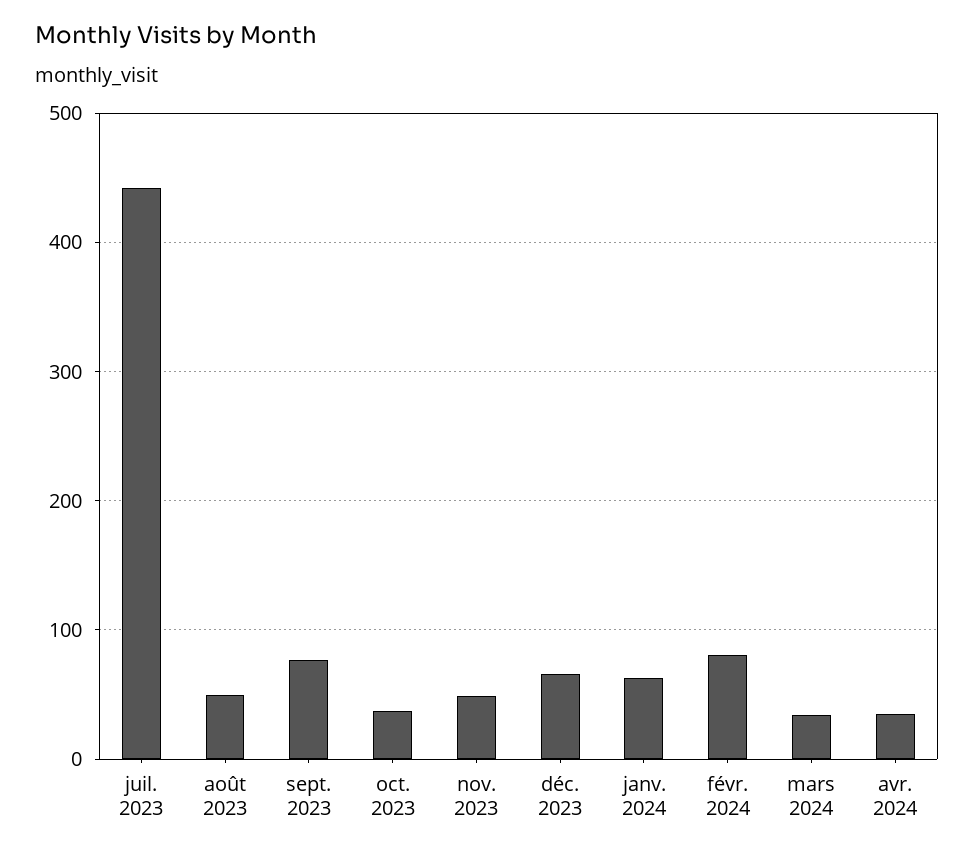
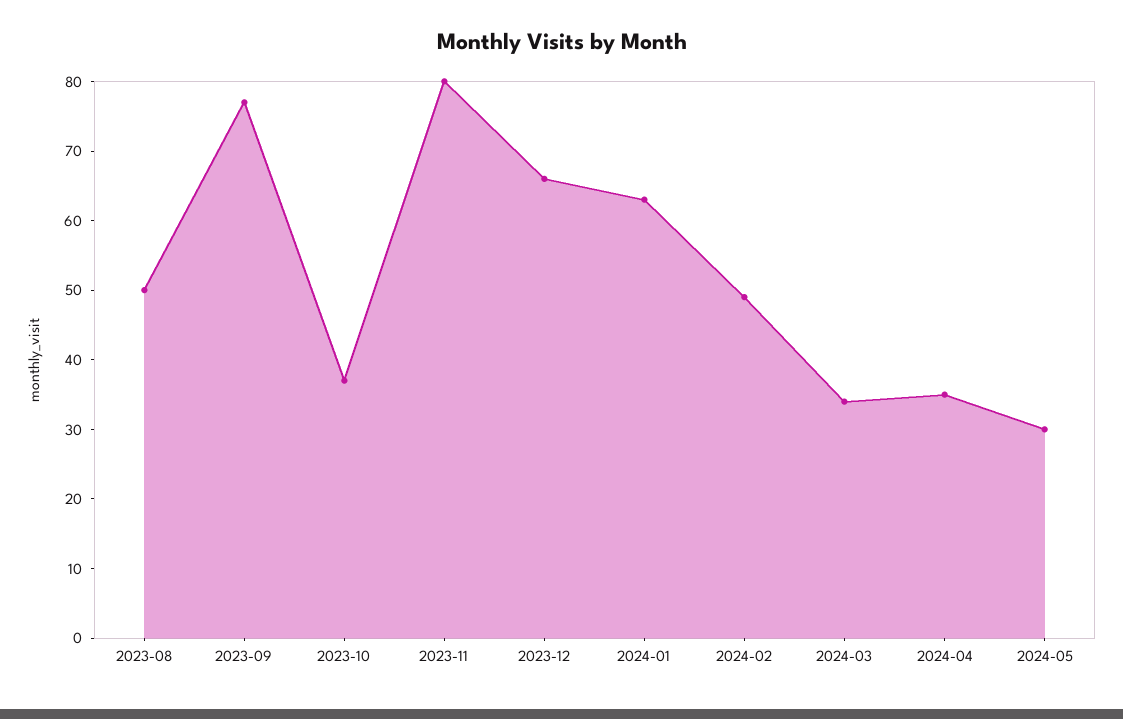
juil. 2023: 440 -> none
nov. 2023: 50 -> 80
févr. 2024: 80 -> 50
2024-05: none -> 30

